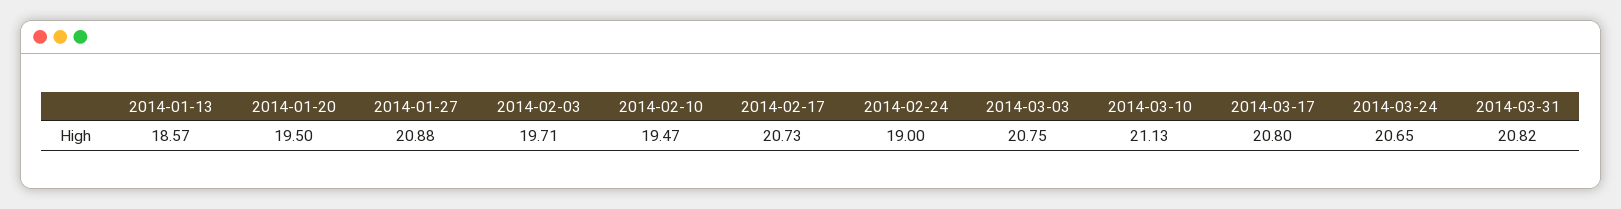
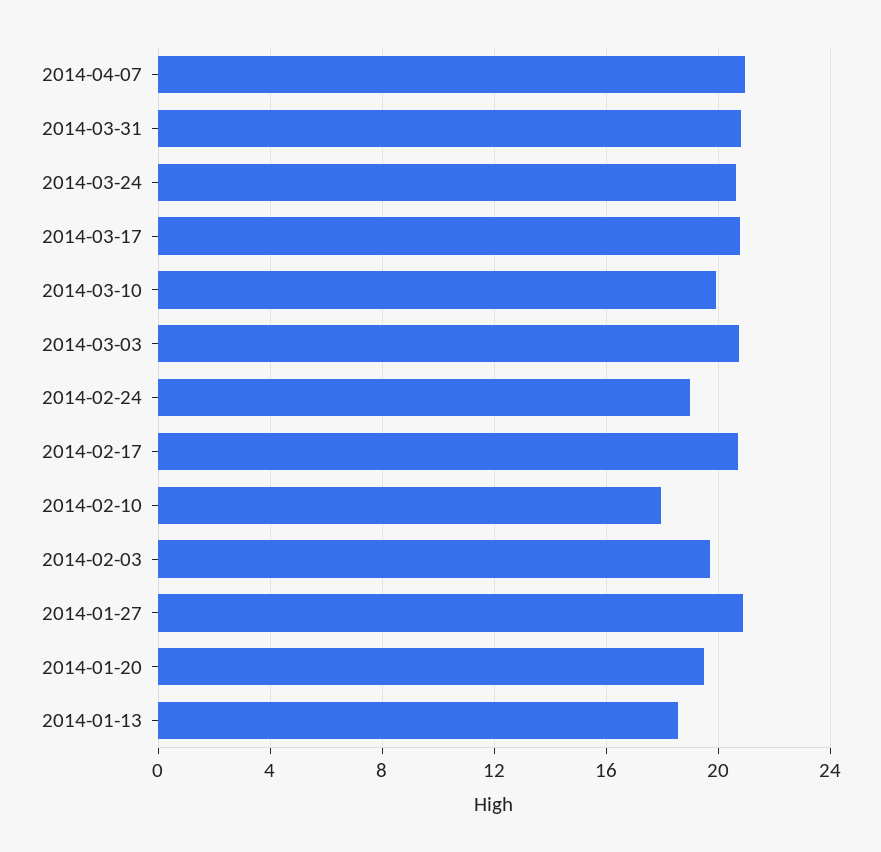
2014-02-10: 19.47 -> 18
2014-03-10: 21.13 -> 20
2014-04-07: none -> 21

